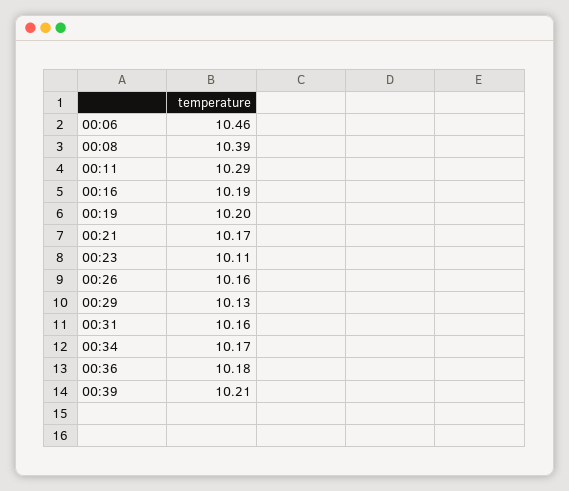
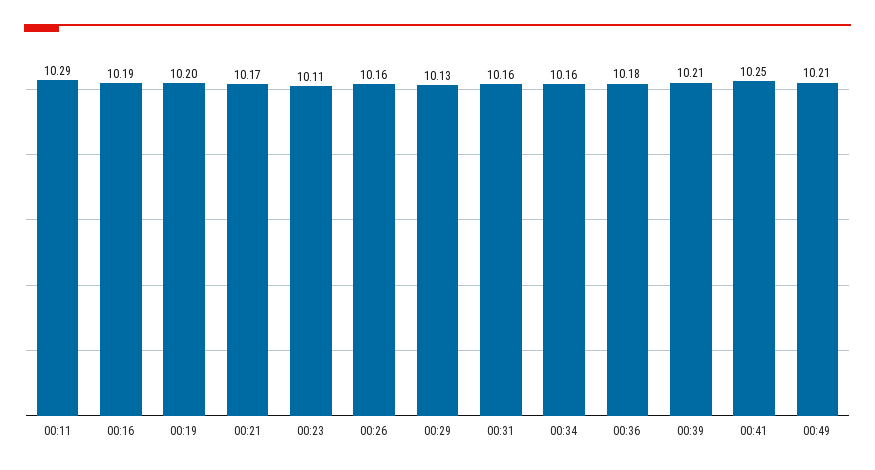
00:06: 10.46 -> none
00:08: 10.39 -> none
00:34: 10.17 -> 10.16
00:41: none -> 10.25
00:49: none -> 10.21

